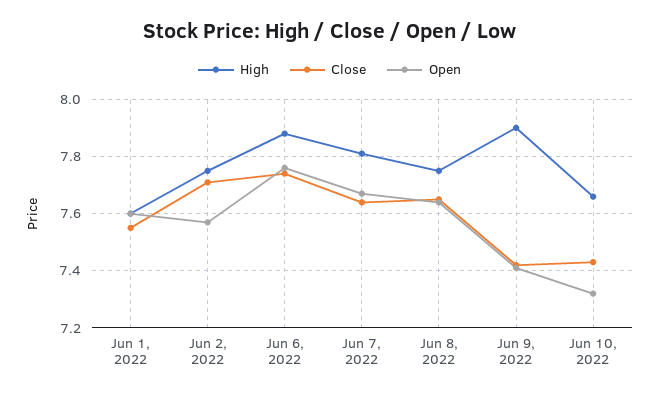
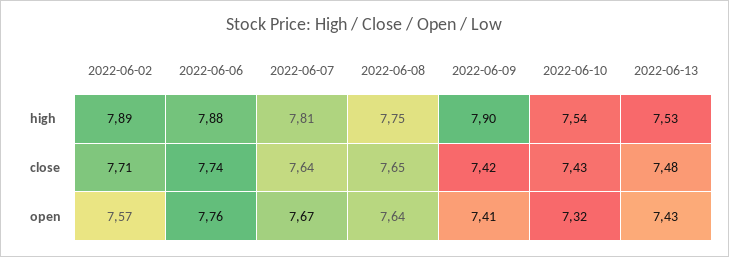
High, Jun 1, 2022: 7.6 -> none
Close, Jun 1, 2022: 7.55 -> none
Open, Jun 1, 2022: 7.6 -> none
High, Jun 2, 2022: 7.75 -> 7.89
High, Jun 10, 2022: 7.65 -> 7.54
High, 2022-06-13: none -> 7.53
Close, 2022-06-13: none -> 7.48
Open, 2022-06-13: none -> 7.43

